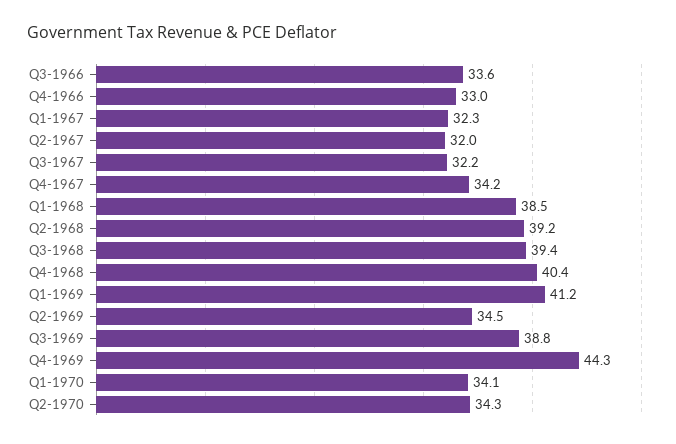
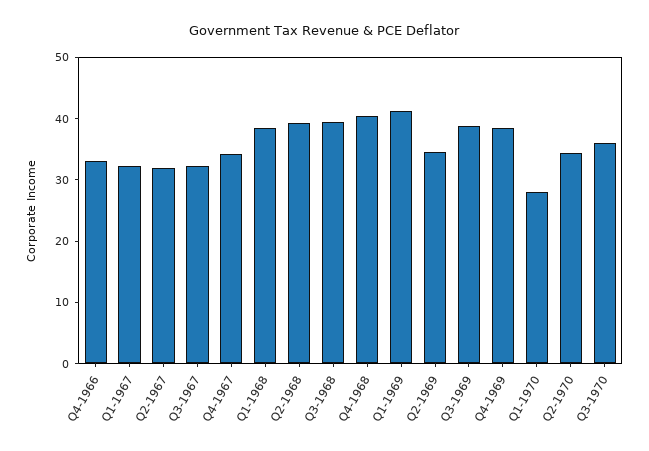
Q3-1966: 33.6 -> none
Q4-1969: 44.3 -> 38
Q1-1970: 34.1 -> 28
Q3-1970: none -> 36

